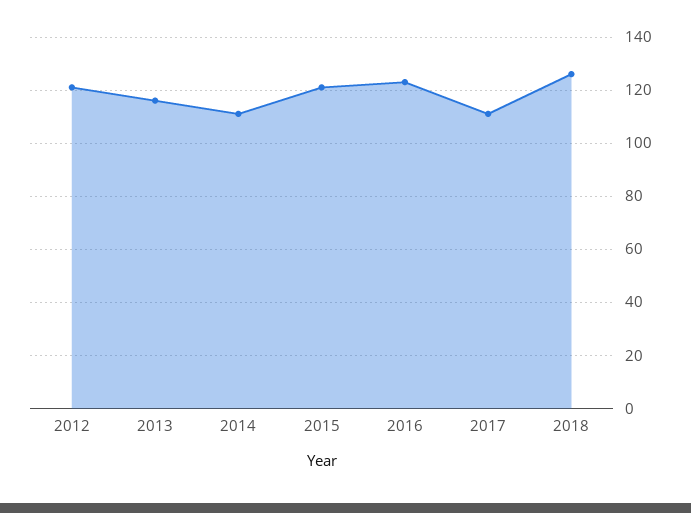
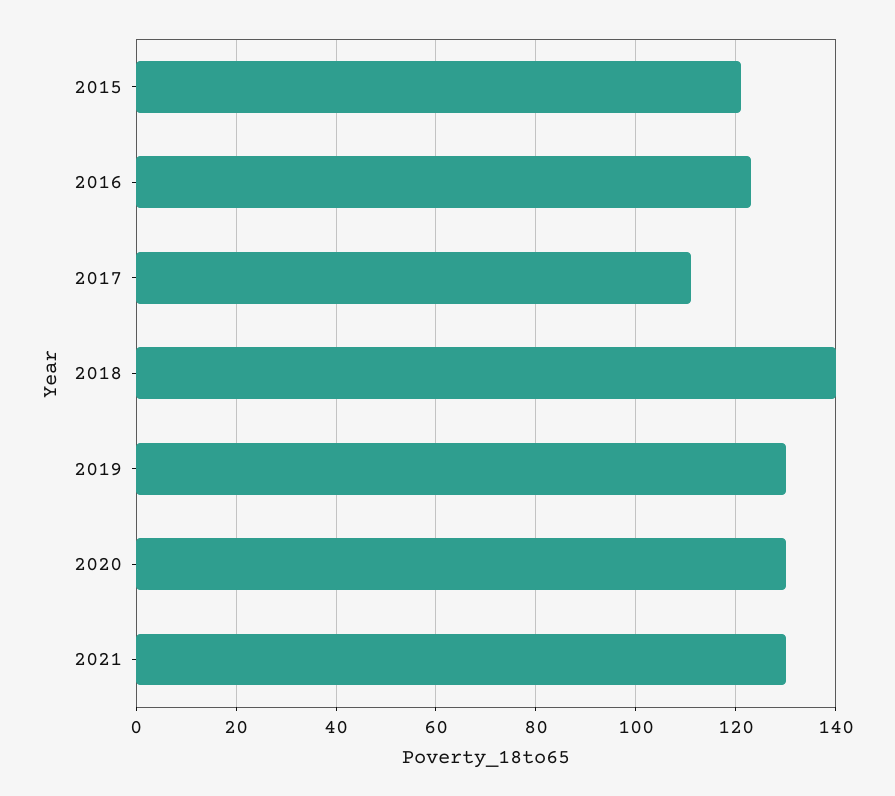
2012: 120 -> none
2013: 115 -> none
2014: 110 -> none
2018: 125 -> 140
2019: none -> 130
2020: none -> 130
2021: none -> 130

